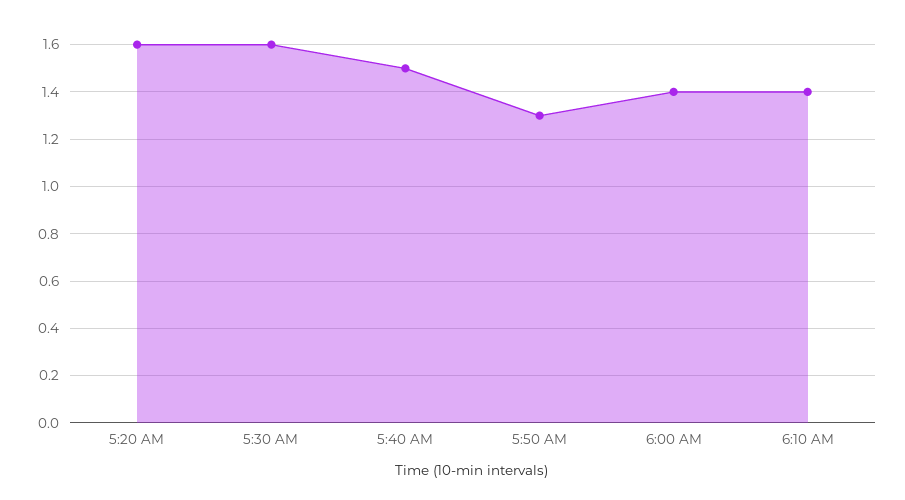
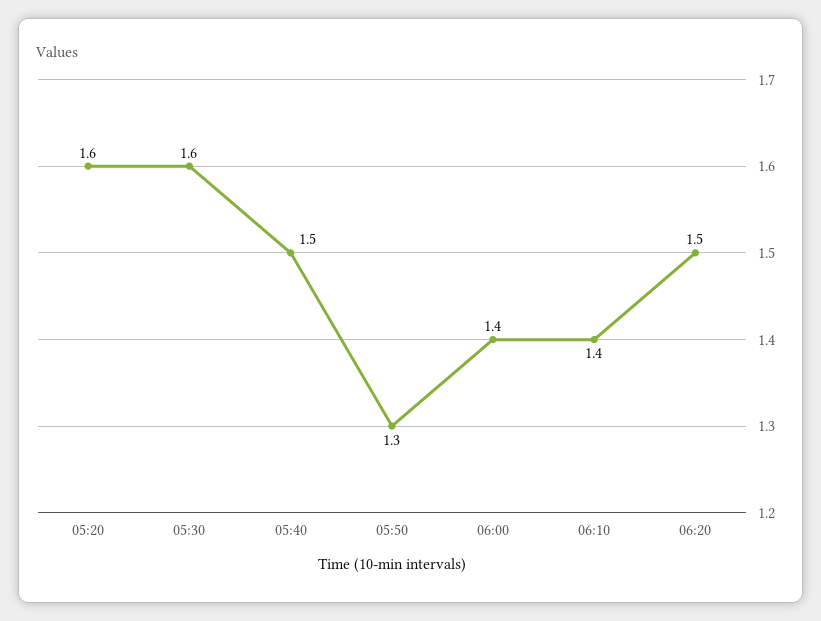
06:20: none -> 1.5

